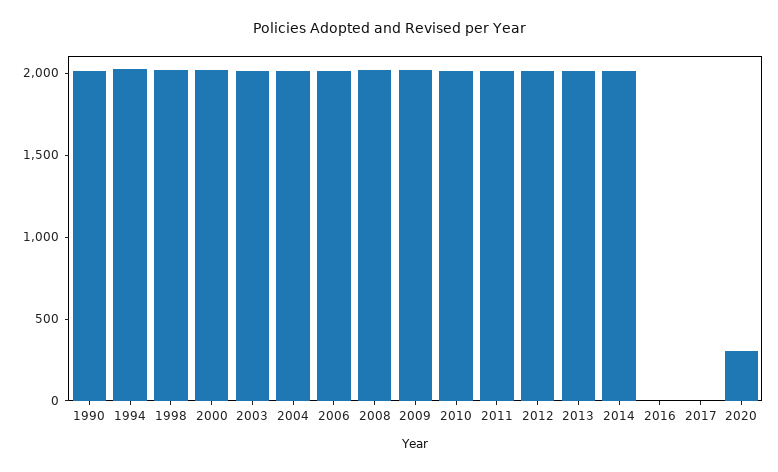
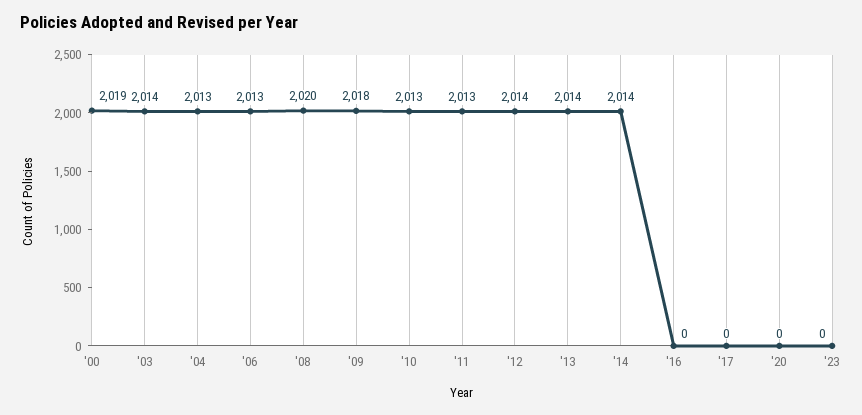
1990: 2000 -> none
1994: 2000 -> none
1998: 2000 -> none
2020: 300 -> 0
'23: none -> 0

